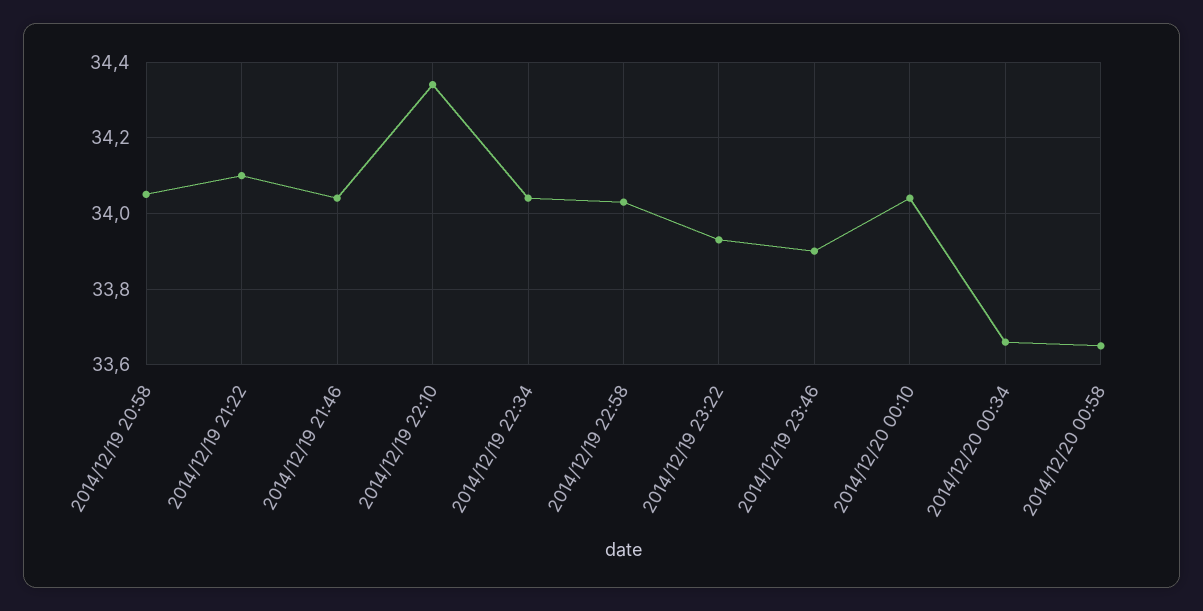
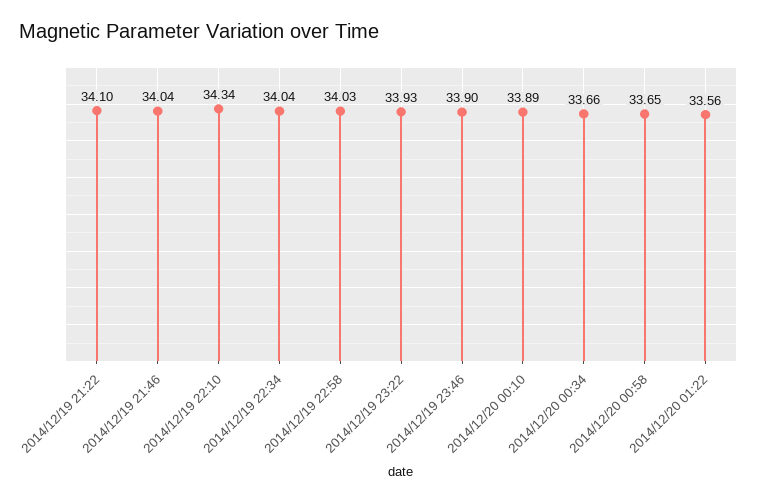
2014/12/19 20:58: 34.05 -> none
2014/12/20 00:10: 34.05 -> 33.89
2014/12/20 01:22: none -> 33.56

